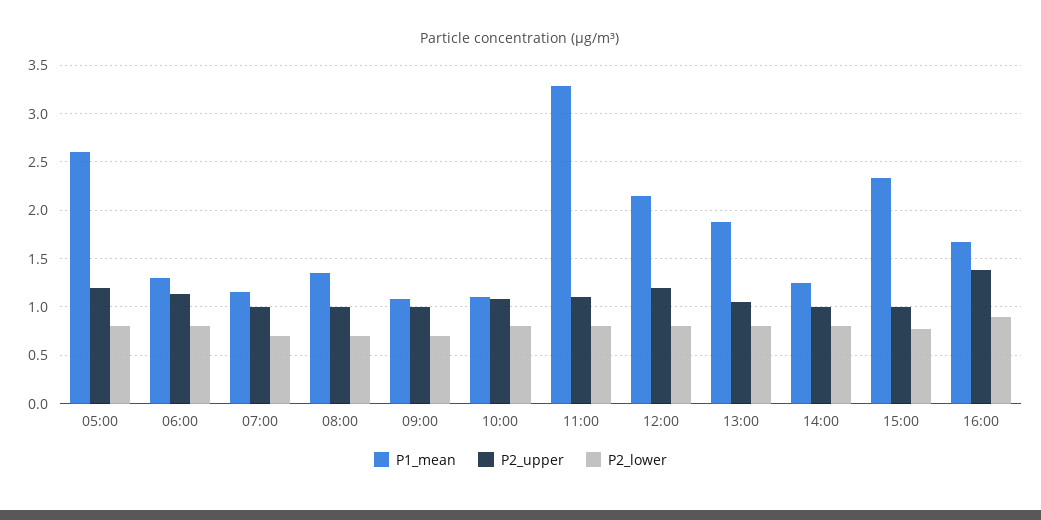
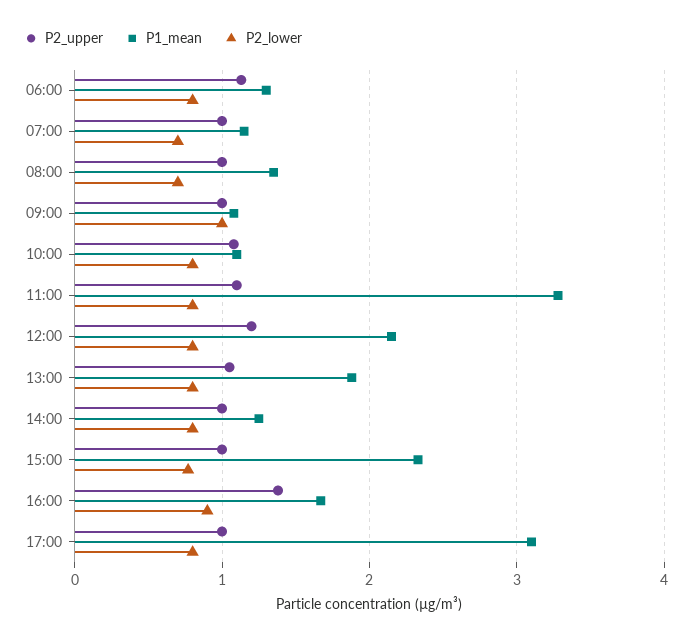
P1_mean, 05:00: 2.6 -> none
P2_upper, 05:00: 1.2 -> none
P2_lower, 05:00: 0.8 -> none
P2_lower, 09:00: 0.7 -> 1
P2_upper, 17:00: none -> 1
P1_mean, 17:00: none -> 3.1
P2_lower, 17:00: none -> 0.8

